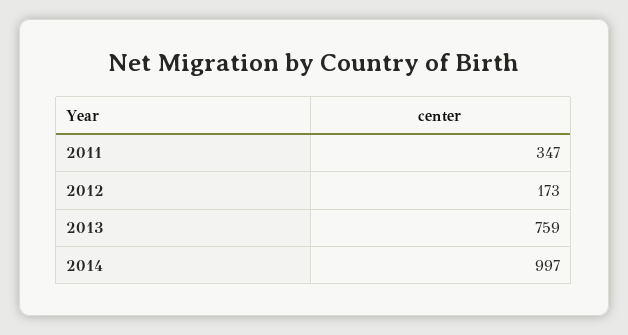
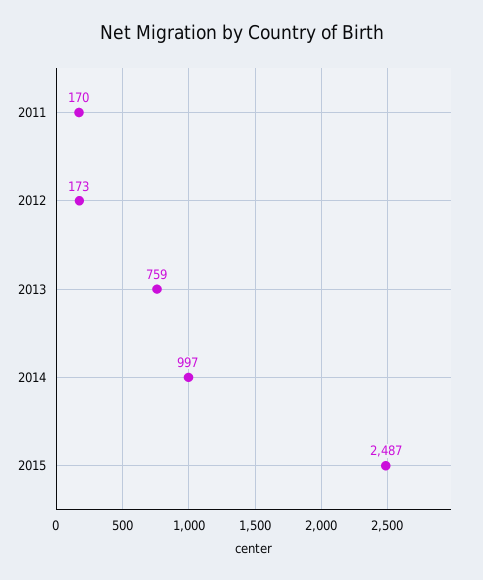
2011: 347 -> 170
2015: none -> 2487

